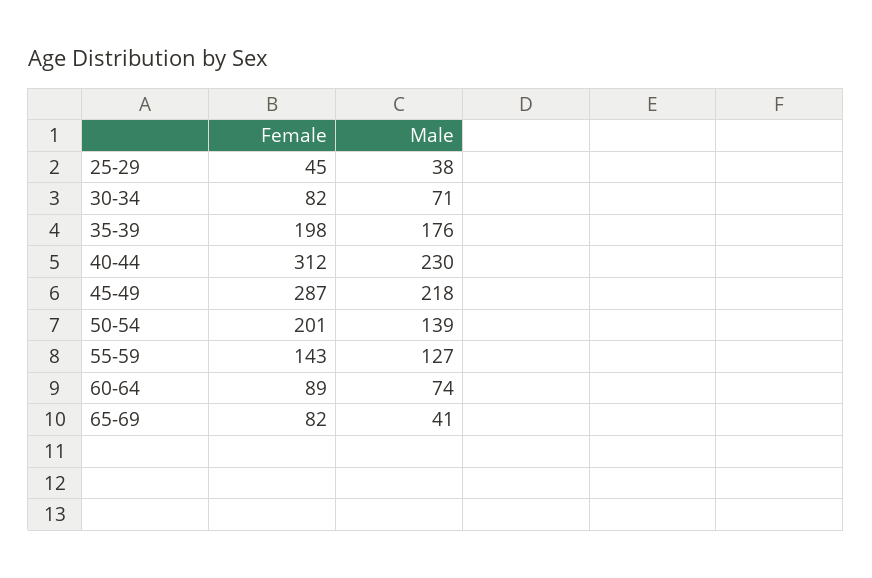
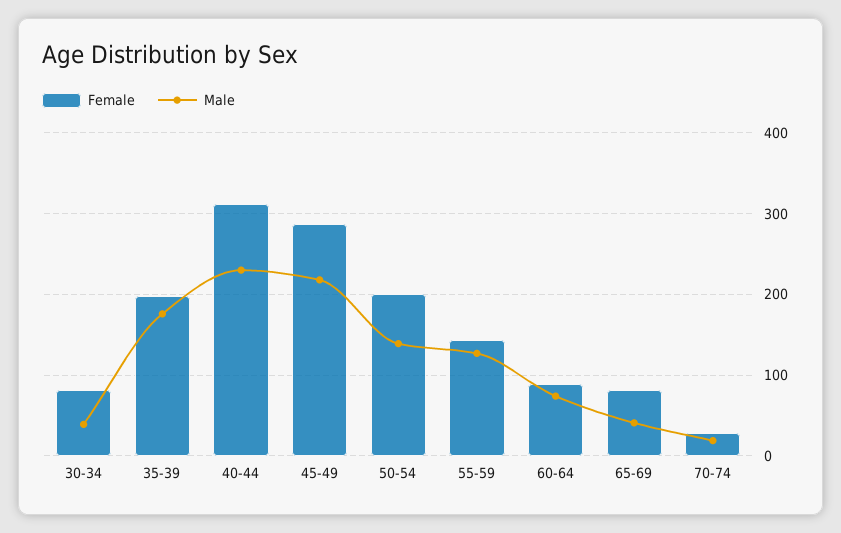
Female, 25-29: 45 -> none
Male, 25-29: 38 -> none
Male, 30-34: 71 -> 40
Female, 70-74: none -> 30
Male, 70-74: none -> 20

